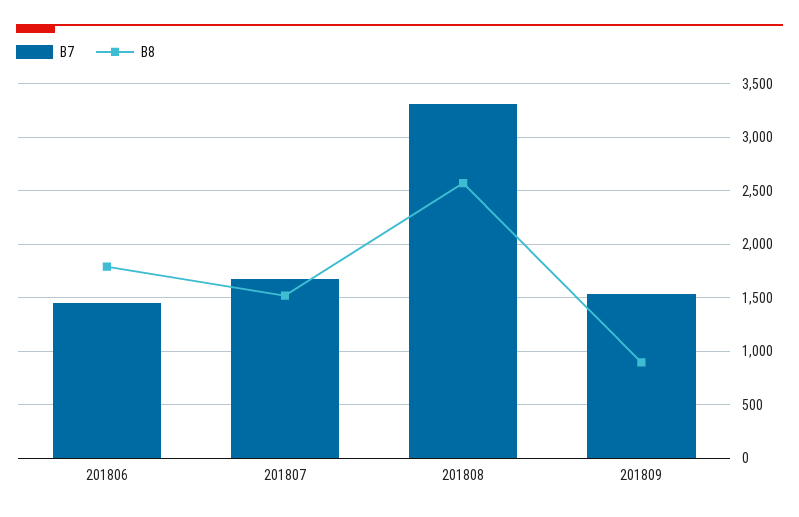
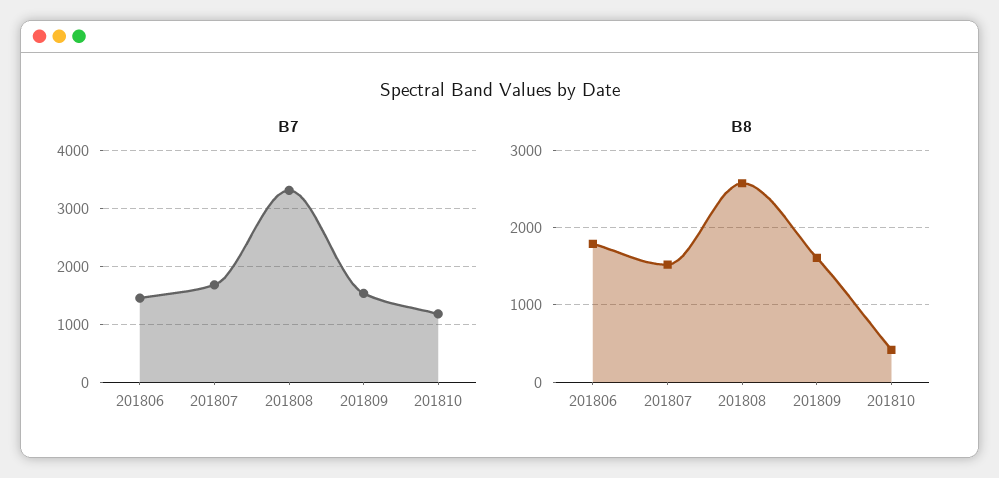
B8, 201809: 900 -> 1600
B7, 201810: none -> 1200
B8, 201810: none -> 400

